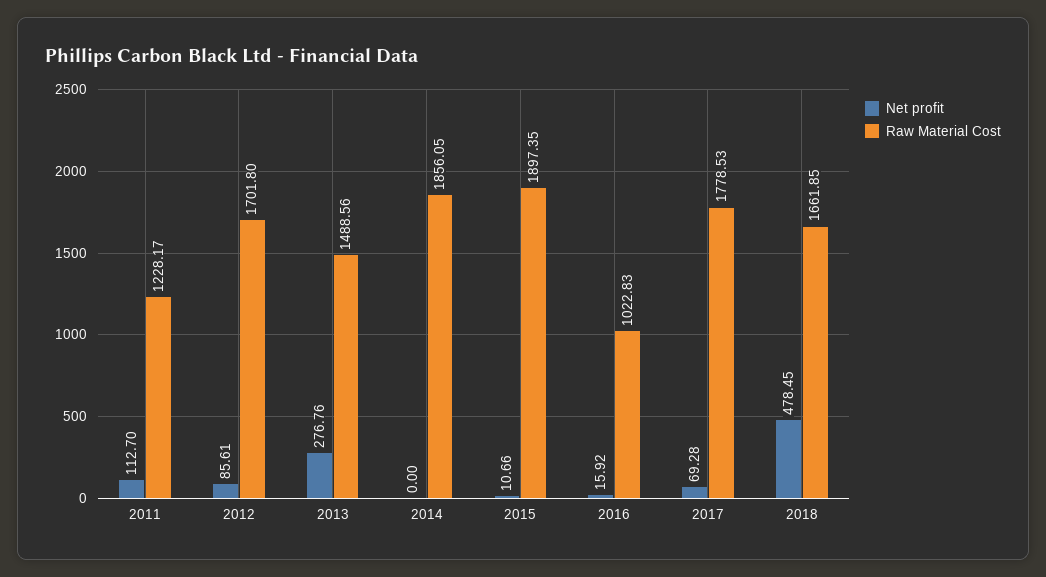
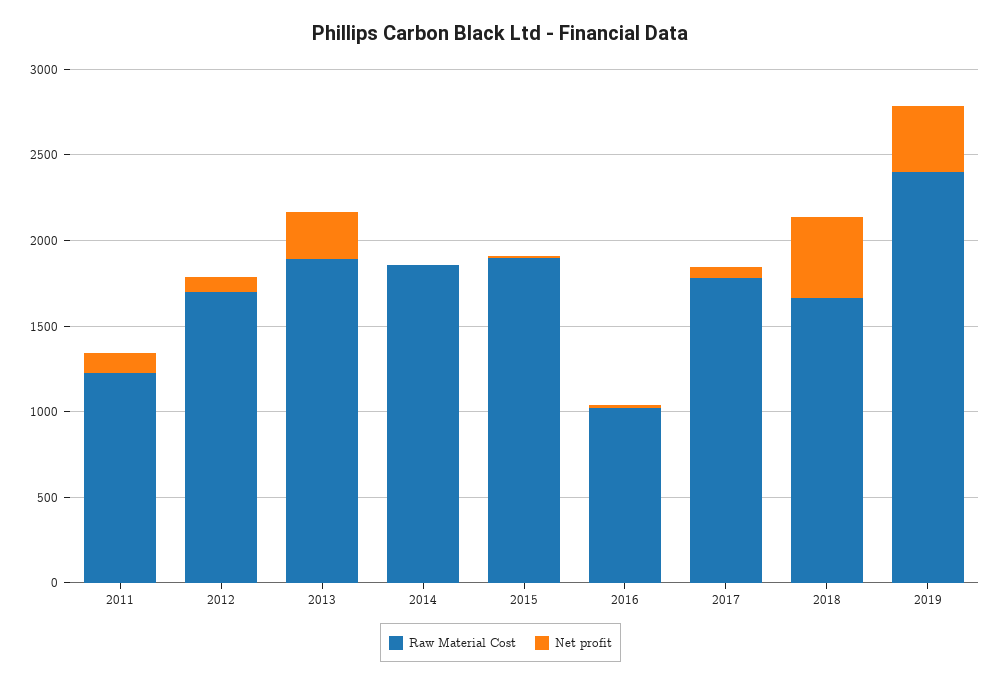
Raw Material Cost, 2013: 1488.56 -> 1900
Raw Material Cost, 2019: none -> 2400
Net profit, 2019: none -> 400

